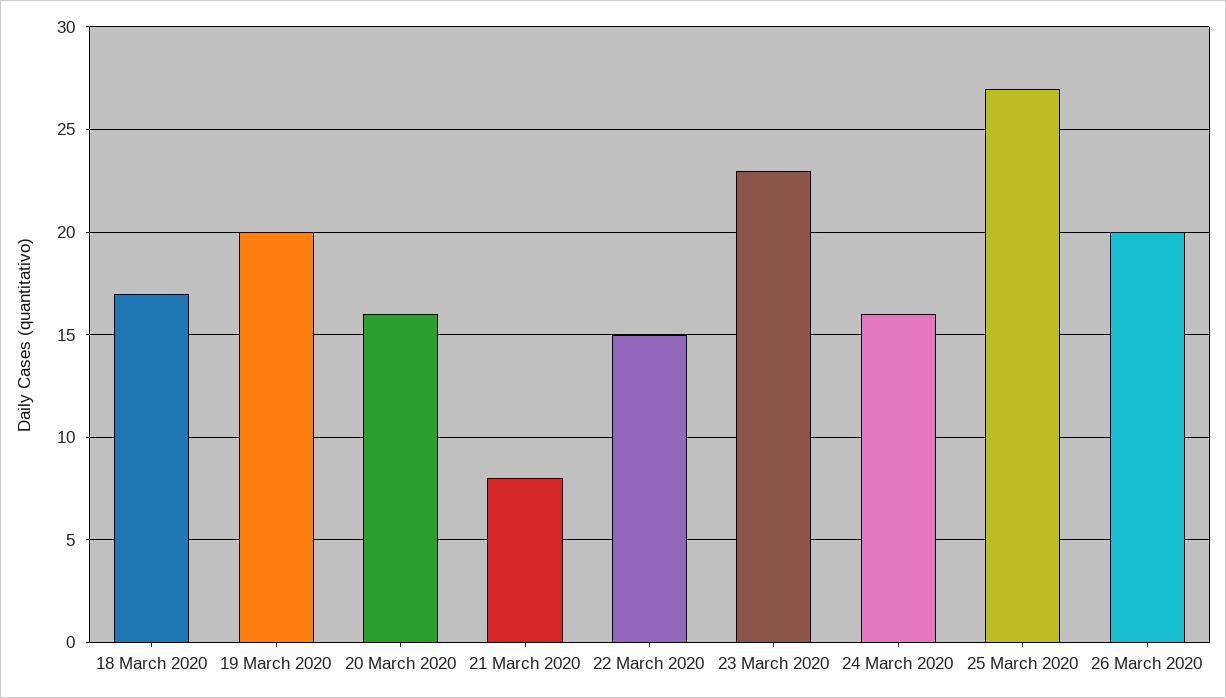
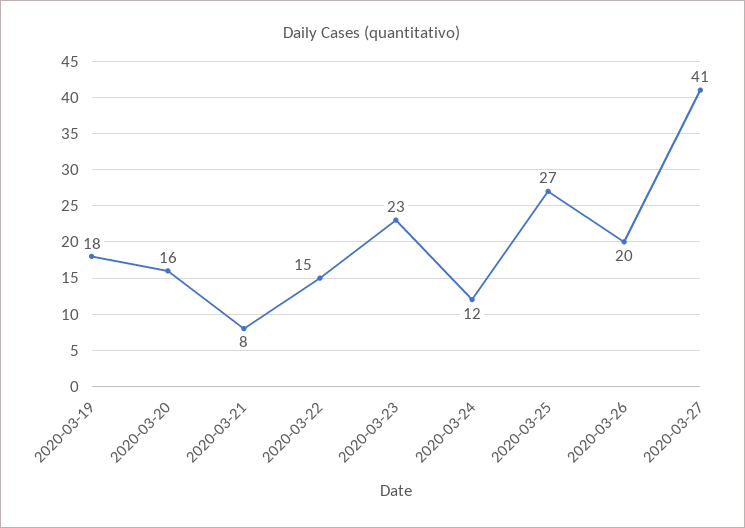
18 March 2020: 17 -> none
19 March 2020: 20 -> 18
24 March 2020: 16 -> 12
2020-03-27: none -> 41

